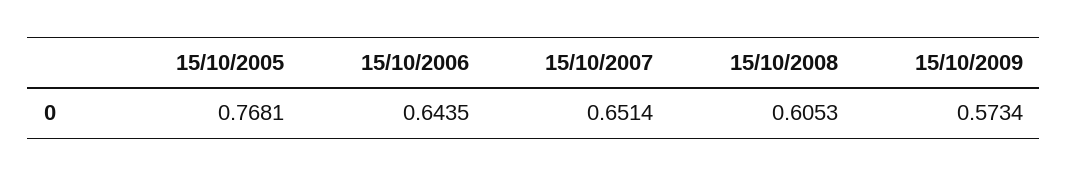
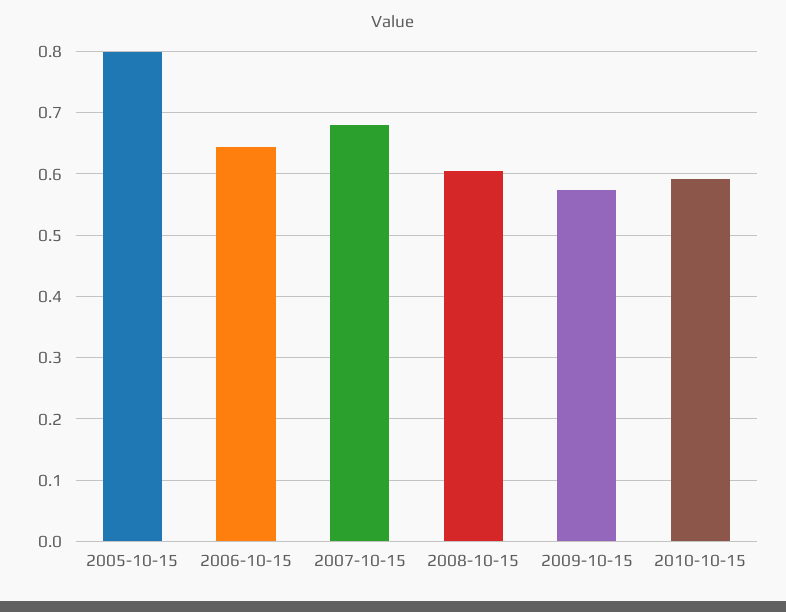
15/10/2005: 0.7681 -> 0.8
15/10/2007: 0.6514 -> 0.68
2010-10-15: none -> 0.59

